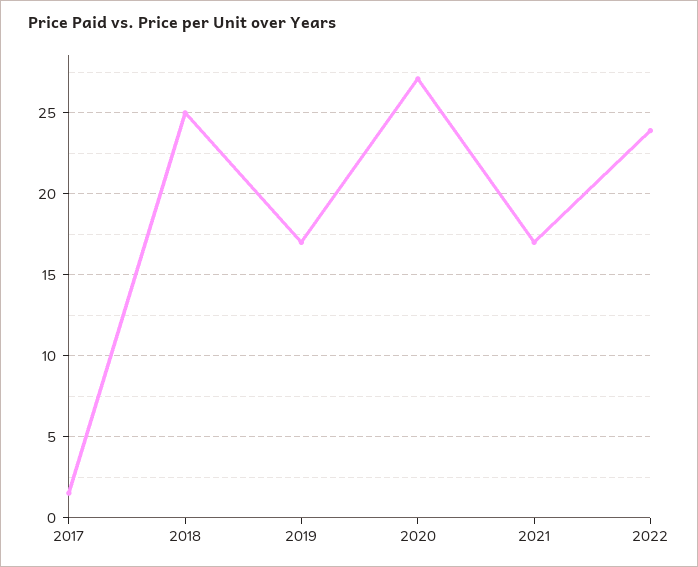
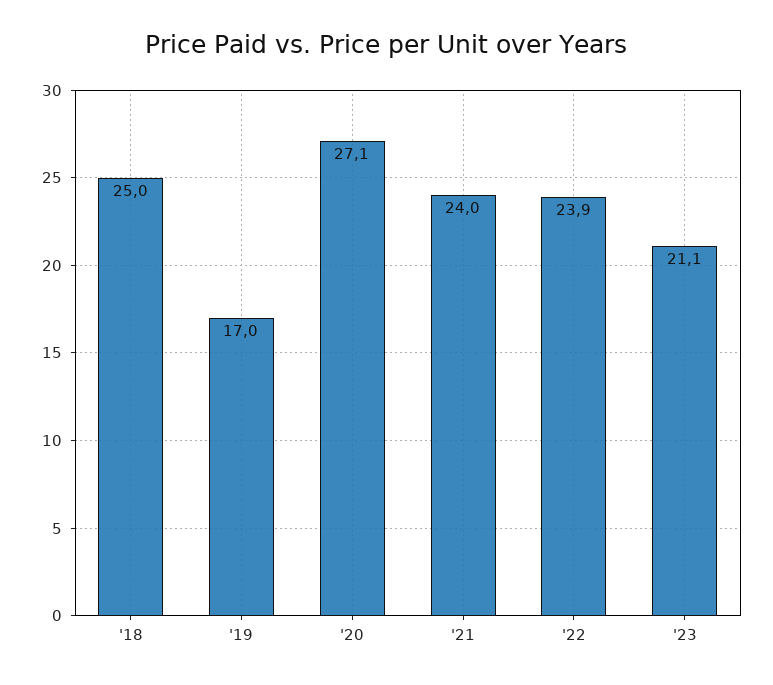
2017: 1.5 -> none
2021: 17 -> 24
'23: none -> 21.1

